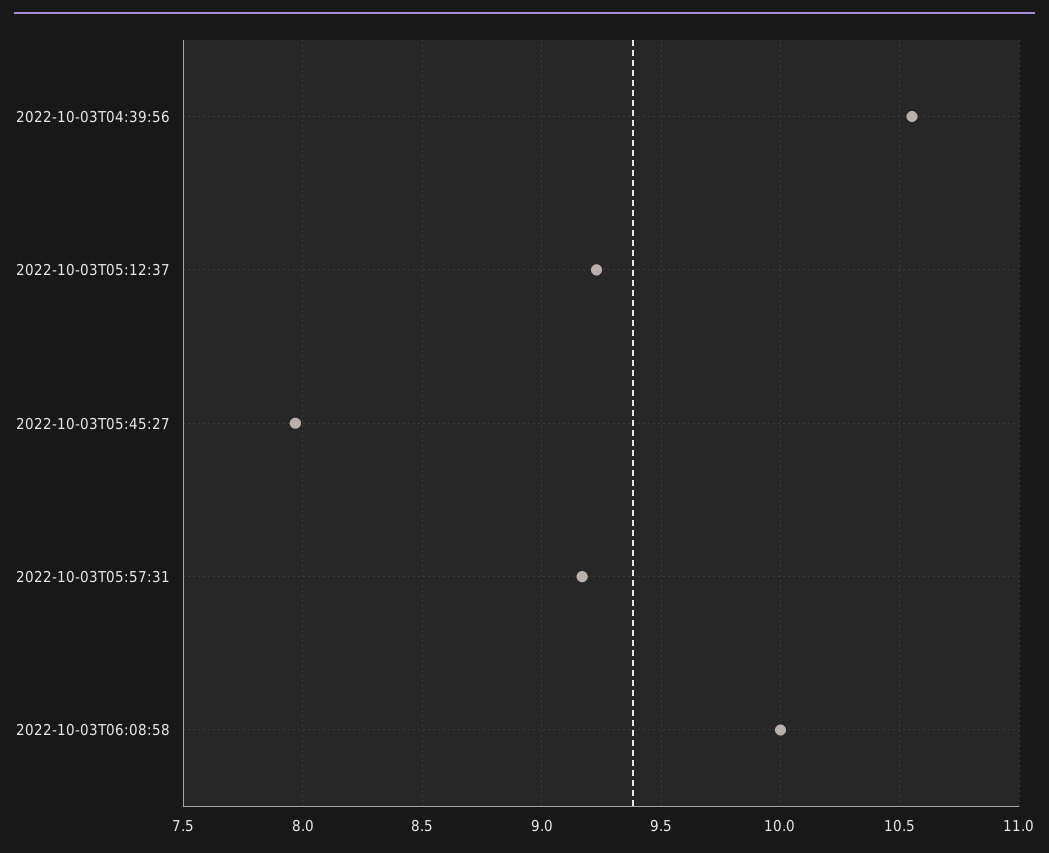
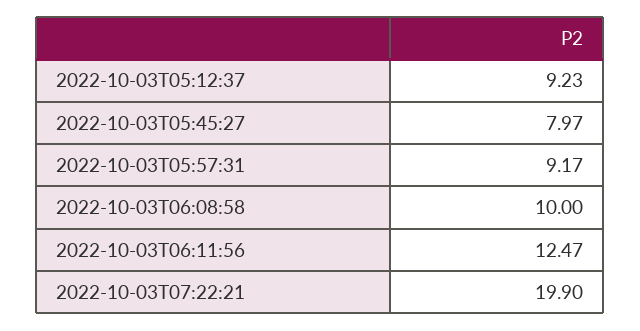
2022-10-03T04:39:56: 10.55 -> none
2022-10-03T06:11:56: none -> 12.47
2022-10-03T07:22:21: none -> 19.9

